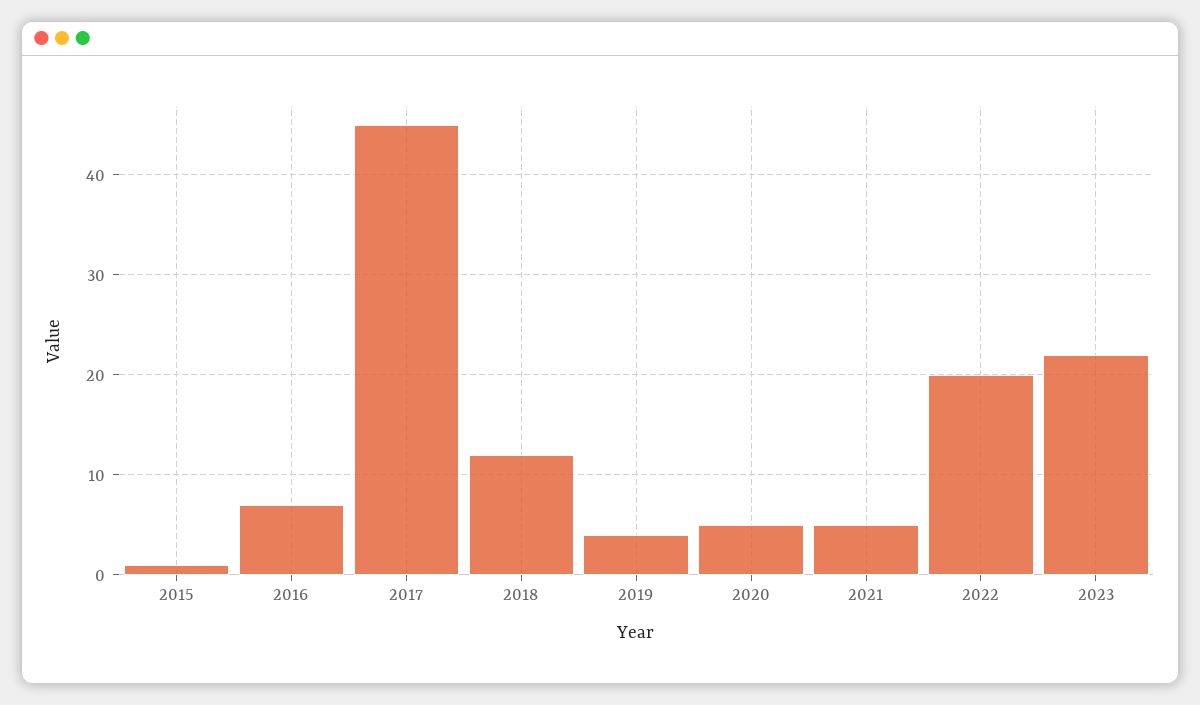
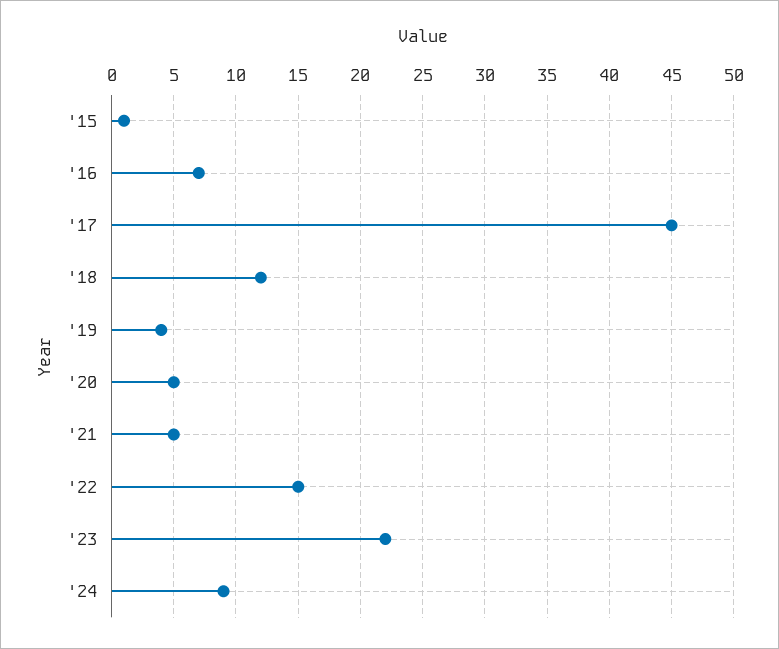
2022: 20 -> 15
'24: none -> 9

